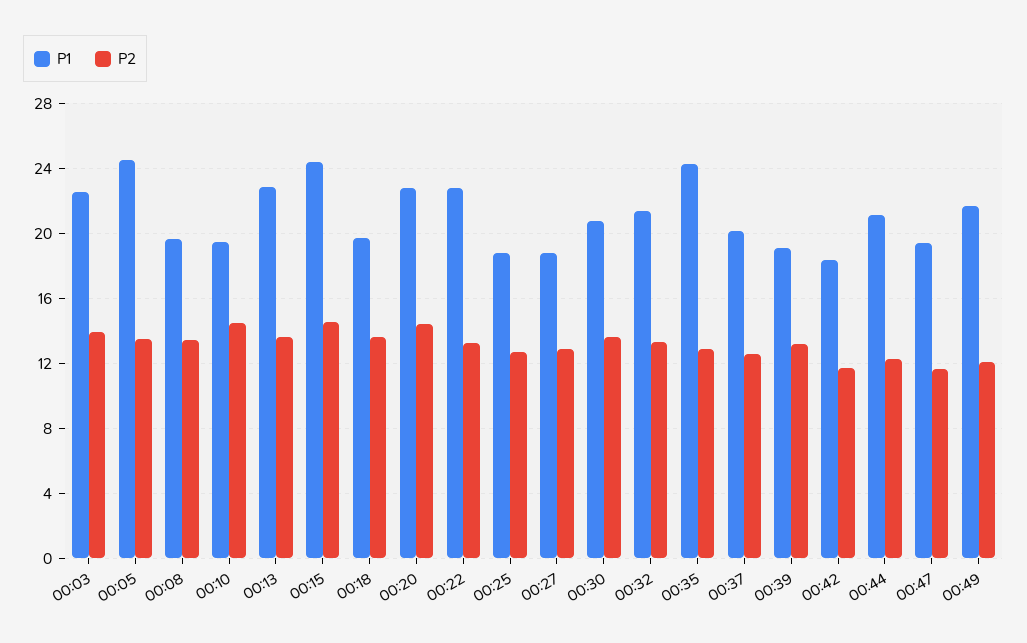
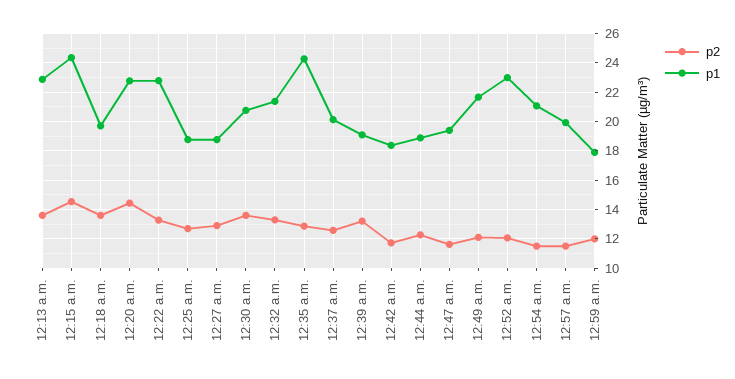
P1, 00:03: 22.5 -> none
P2, 00:03: 14 -> none
P1, 00:05: 24.5 -> none
P2, 00:05: 13.5 -> none
P1, 00:08: 19.5 -> none
P2, 00:08: 13.5 -> none
P1, 00:10: 19.5 -> none
P2, 00:10: 14.5 -> none
P1, 00:44: 21 -> 19
P2, 12:52 a.m.: none -> 12
P1, 12:52 a.m.: none -> 23
P2, 12:54 a.m.: none -> 11.5
P1, 12:54 a.m.: none -> 21
P2, 12:57 a.m.: none -> 11.5
P1, 12:57 a.m.: none -> 20
P2, 12:59 a.m.: none -> 12
P1, 12:59 a.m.: none -> 18

